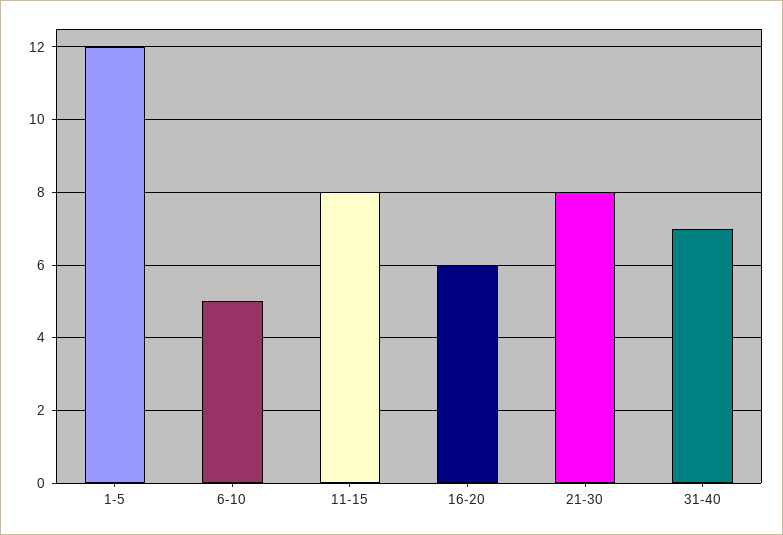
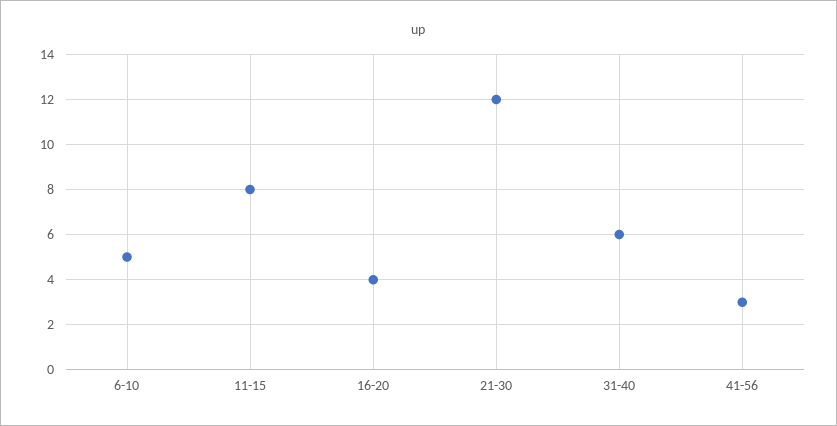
1-5: 12 -> none
16-20: 6 -> 4
21-30: 8 -> 12
31-40: 7 -> 6
41-56: none -> 3

